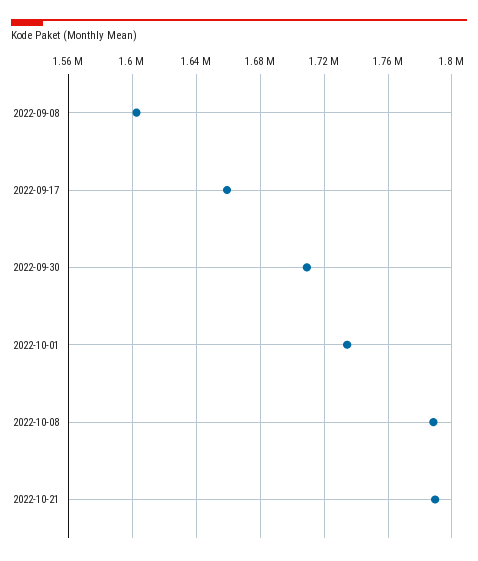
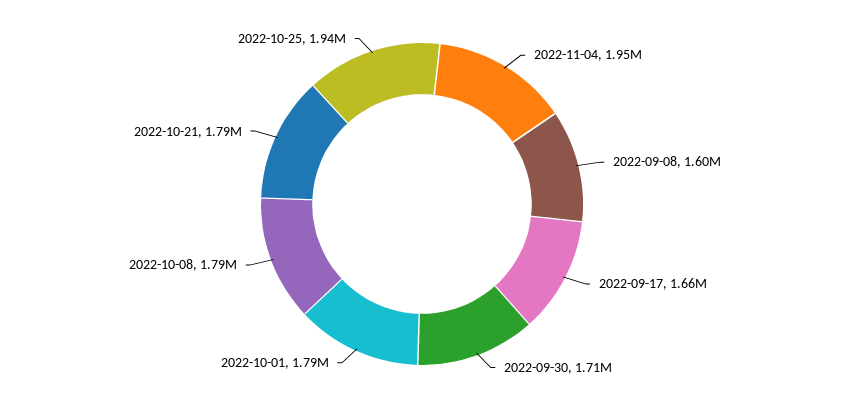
2022-10-01: 1735000 -> 1790000
2022-11-04: none -> 1950000
2022-10-25: none -> 1940000

